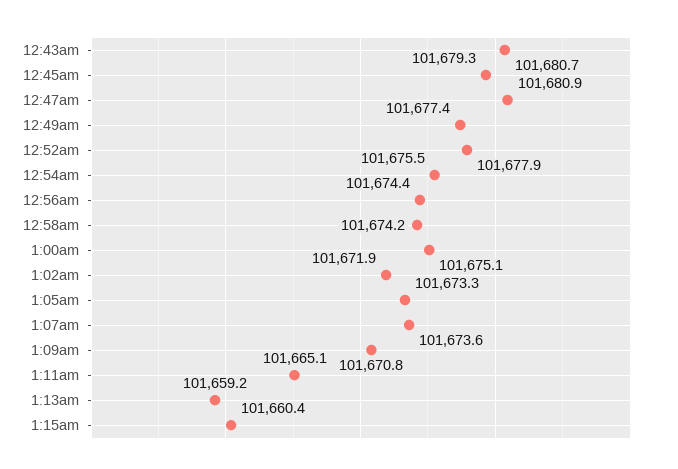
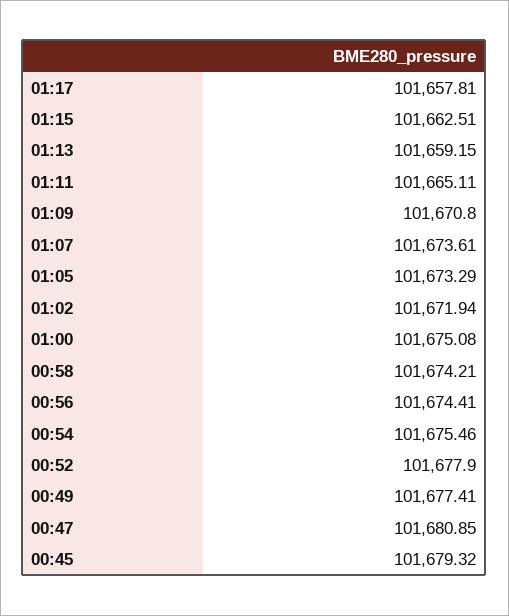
12:43am: 101680.7 -> none
1:15am: 101660.4 -> 101662.51
01:17: none -> 101657.81

